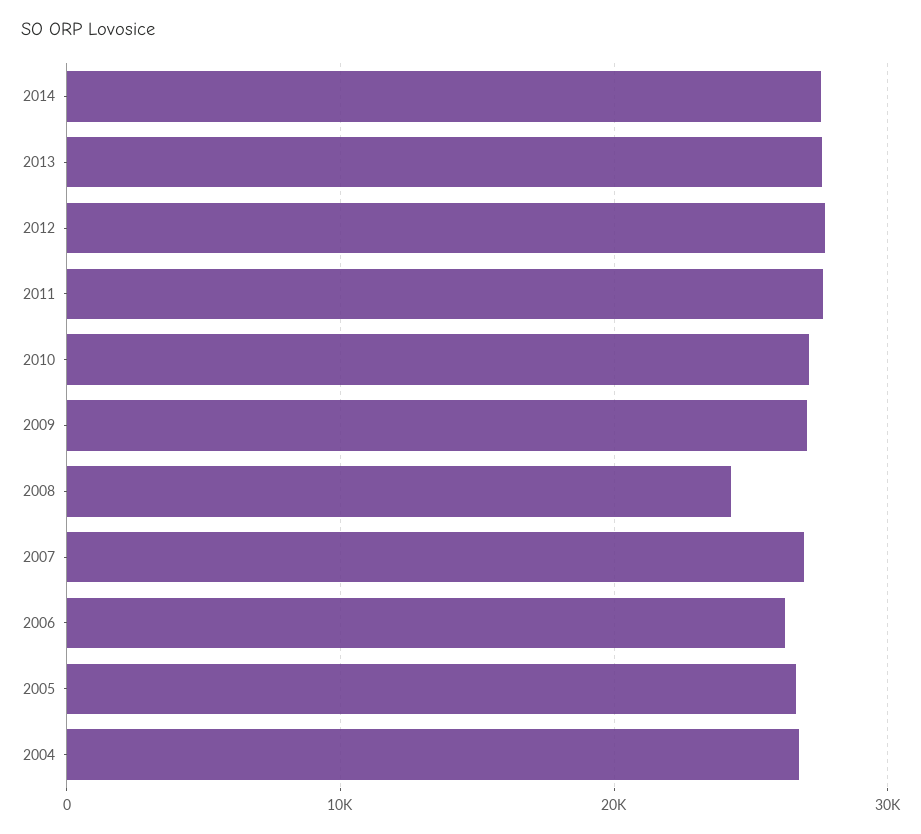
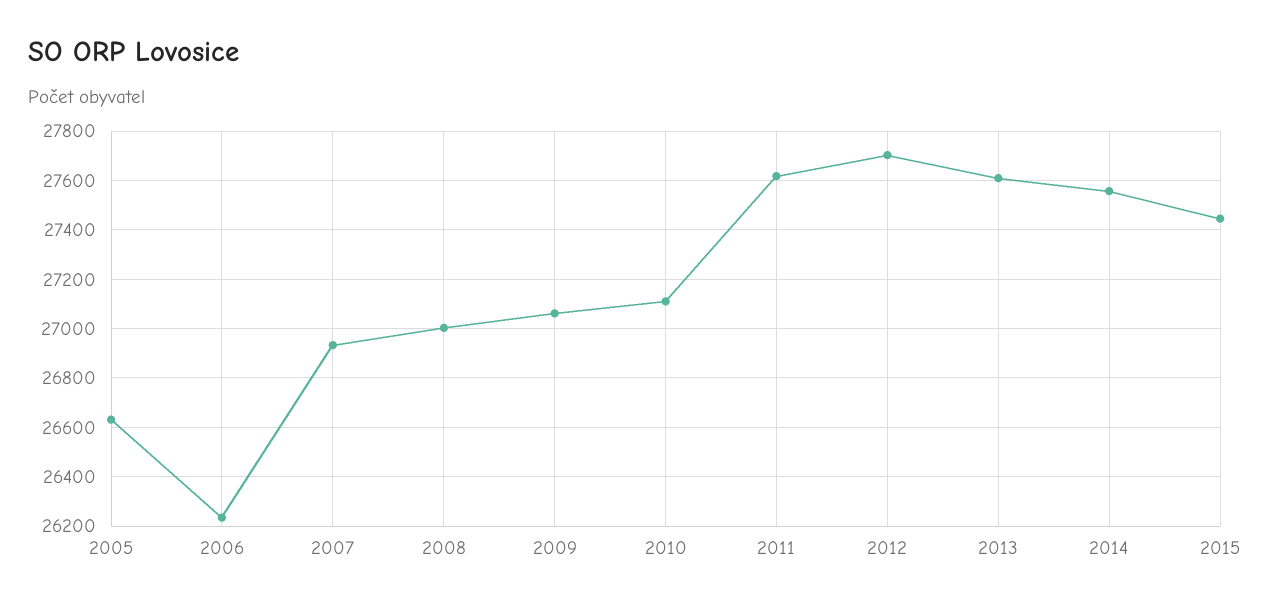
2008: 24000 -> 27000
2004: 27000 -> none
2015: none -> 27450

